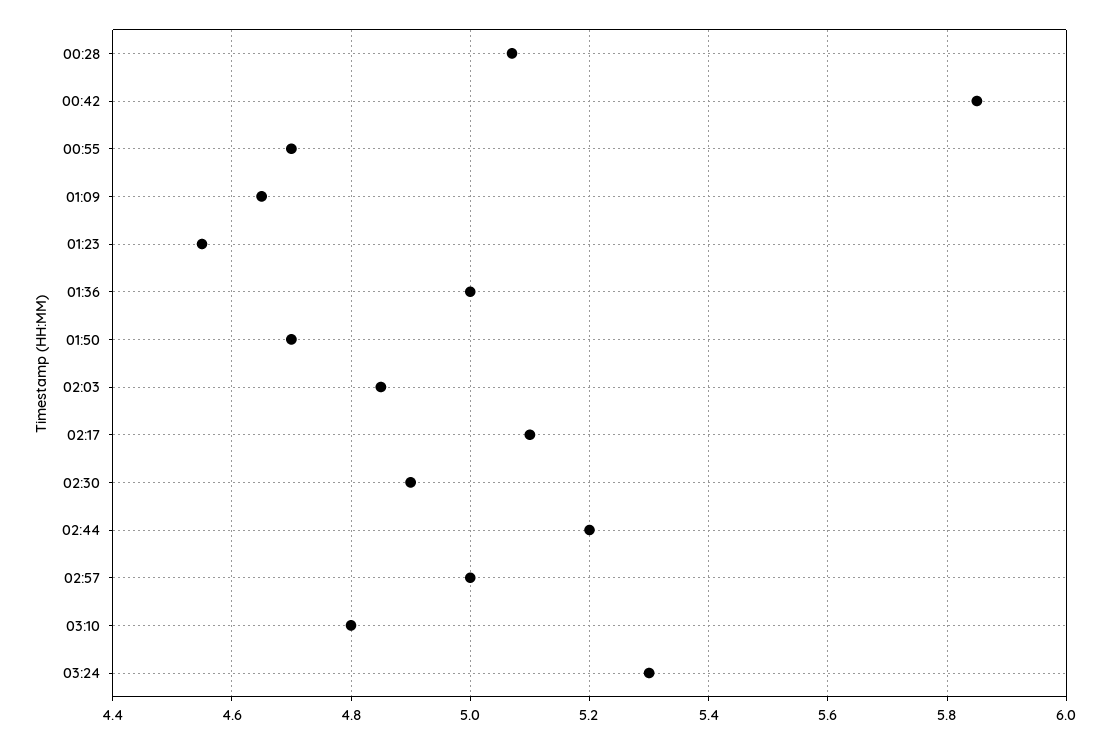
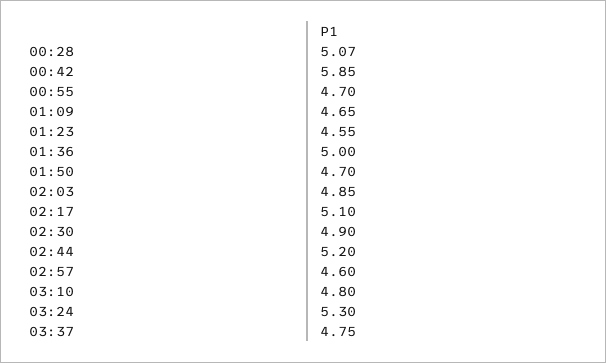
02:57: 5 -> 4.6
03:37: none -> 4.75

